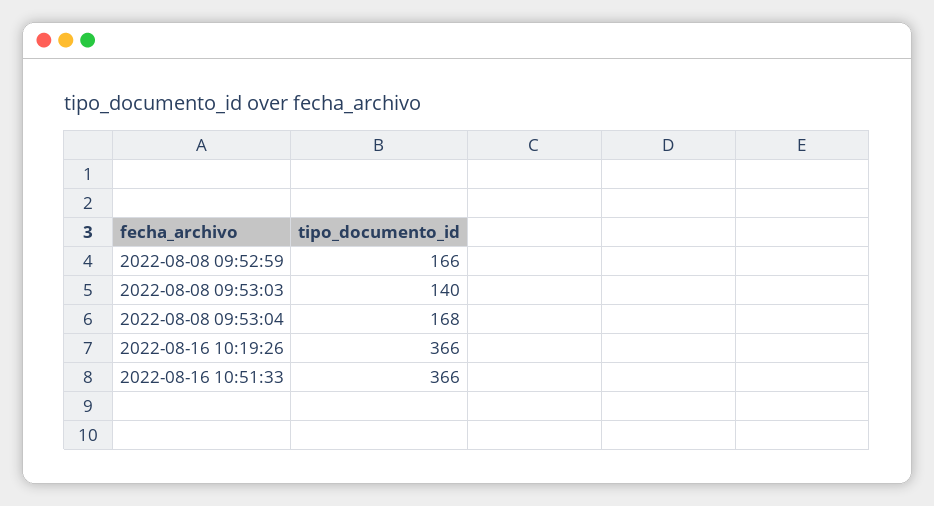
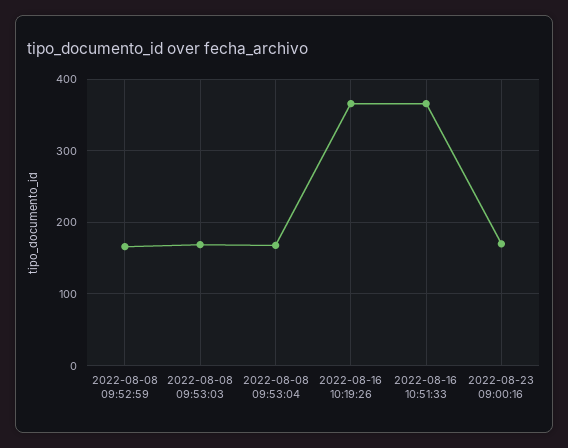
2022-08-08 09:53:03: 140 -> 170
2022-08-23 09:00:16: none -> 170

